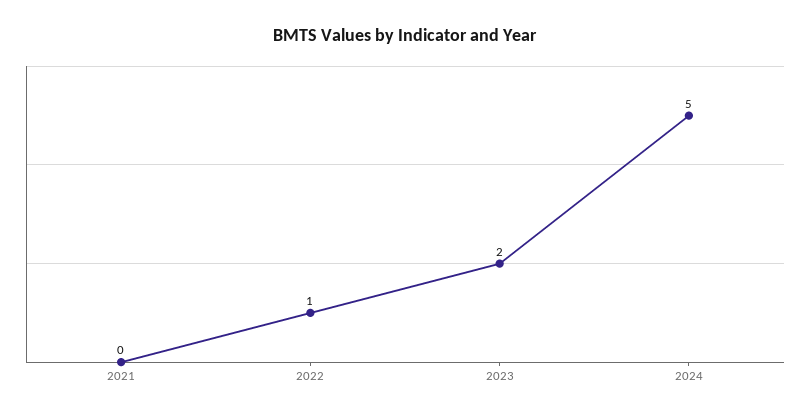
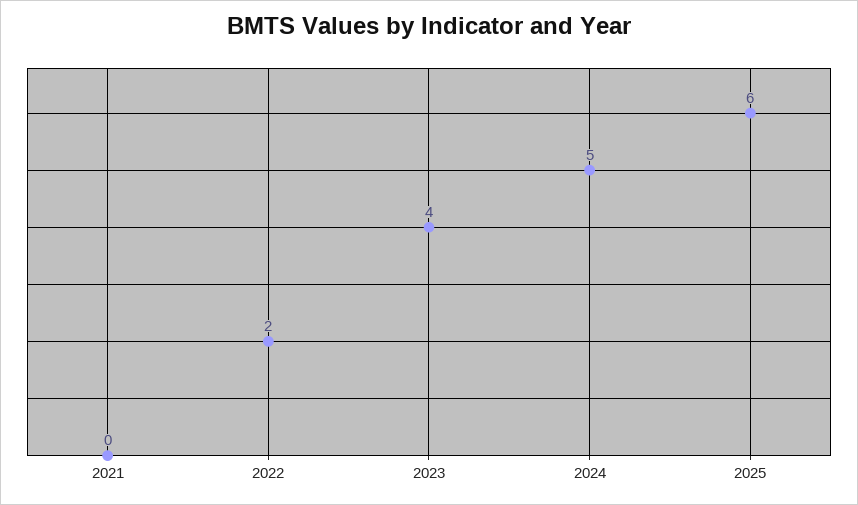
2022: 1 -> 2
2023: 2 -> 4
2025: none -> 6

